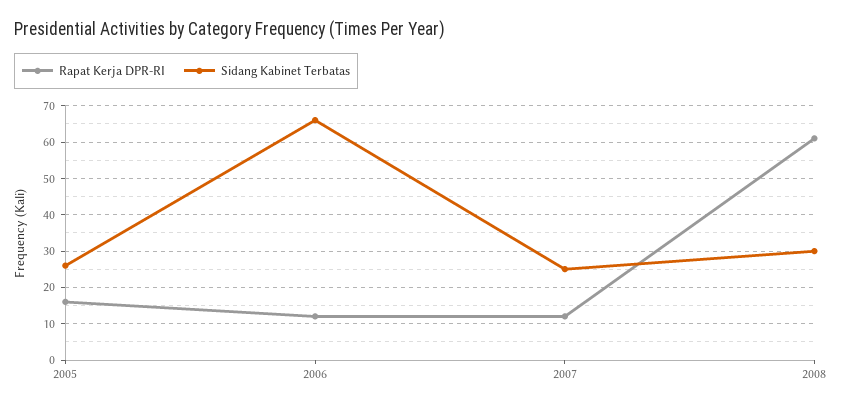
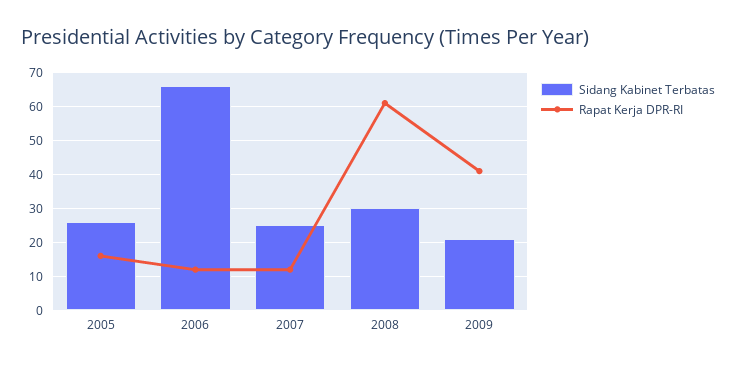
Sidang Kabinet Terbatas, 2009: none -> 20
Rapat Kerja DPR-RI, 2009: none -> 40

